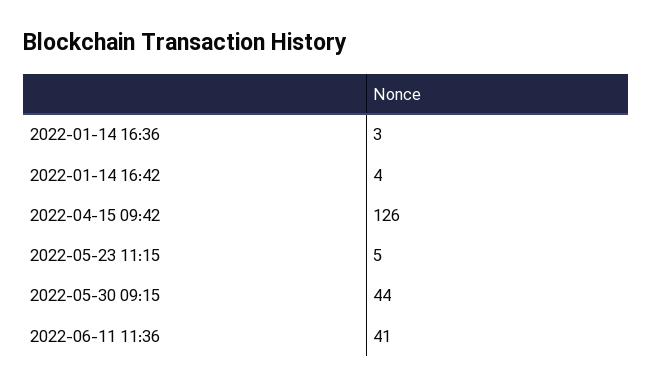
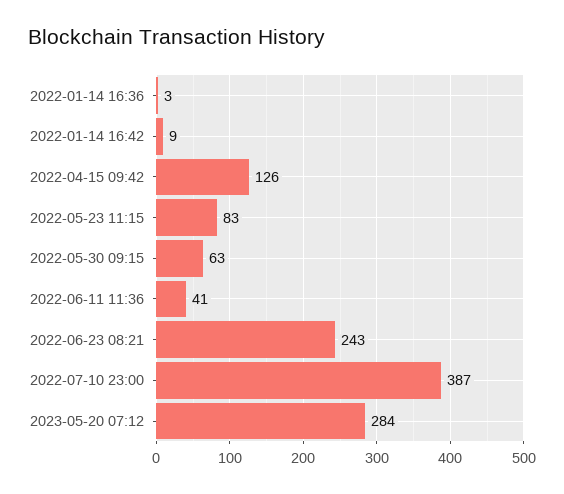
2022-01-14 16:42: 4 -> 9
2022-05-23 11:15: 5 -> 83
2022-05-30 09:15: 44 -> 63
2022-06-23 08:21: none -> 243
2022-07-10 23:00: none -> 387
2023-05-20 07:12: none -> 284

